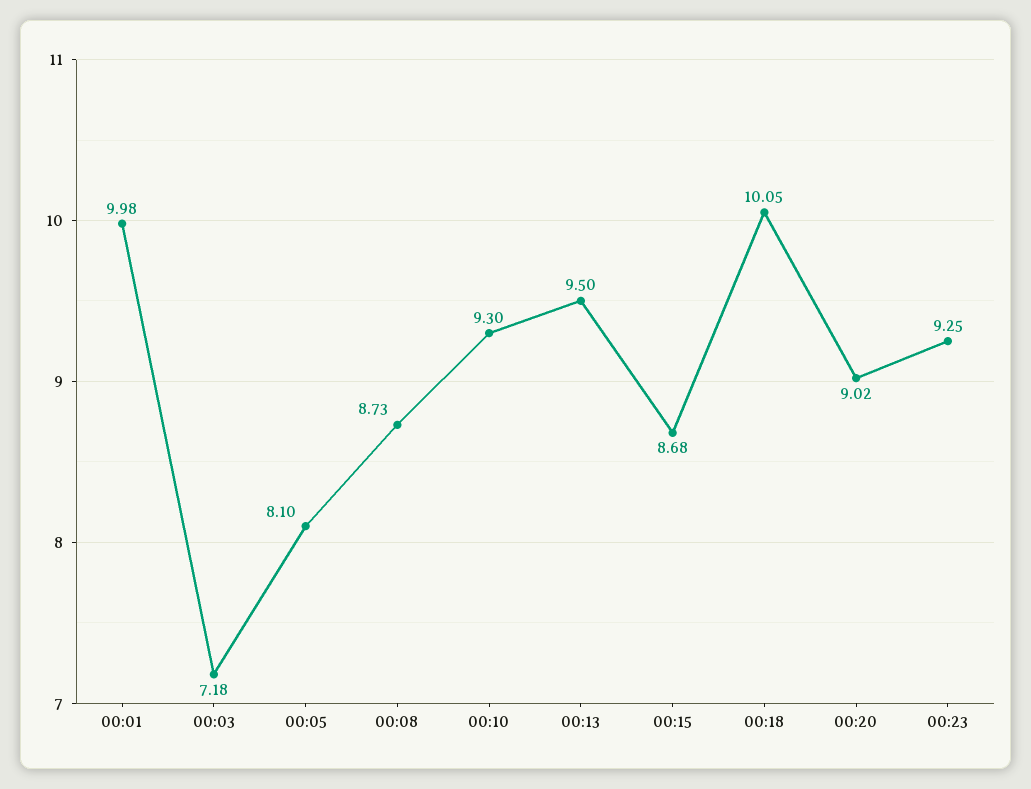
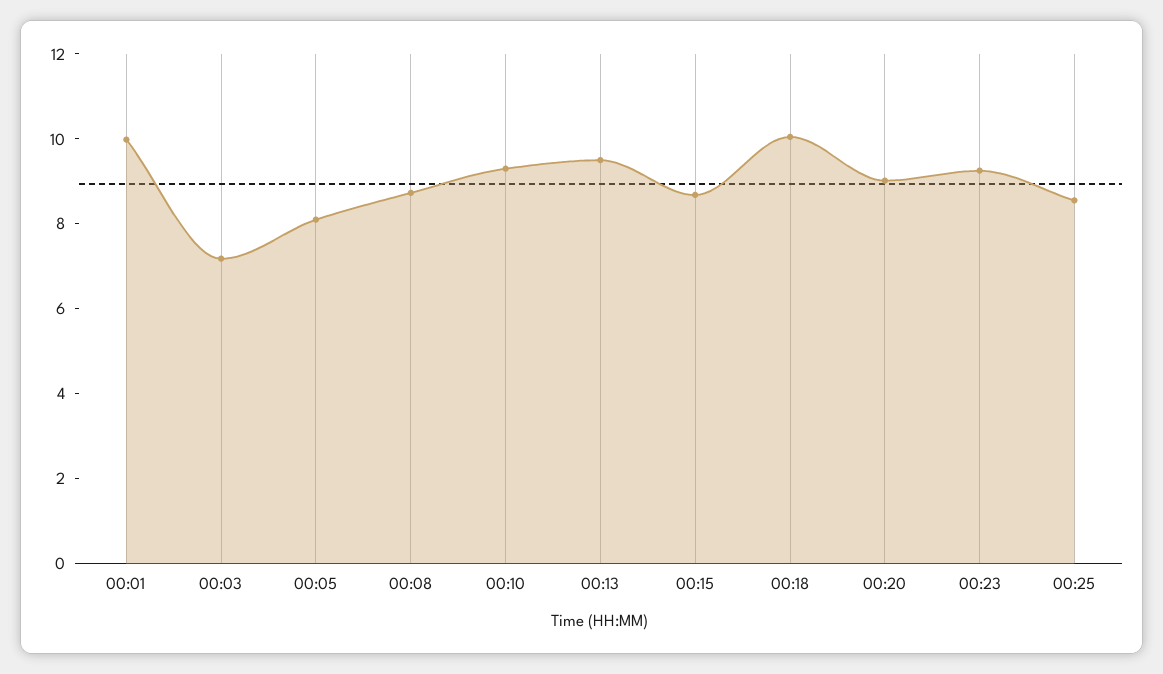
00:25: none -> 8.5

